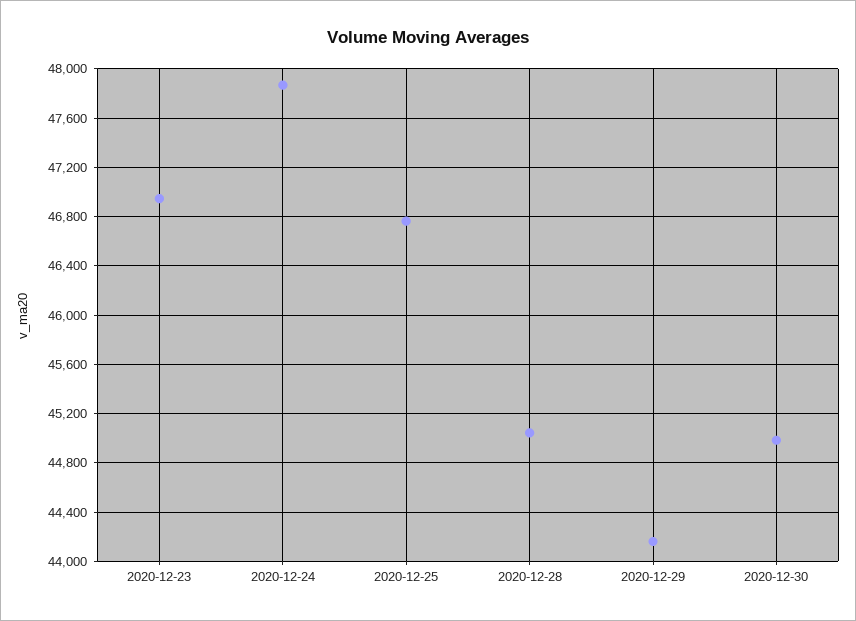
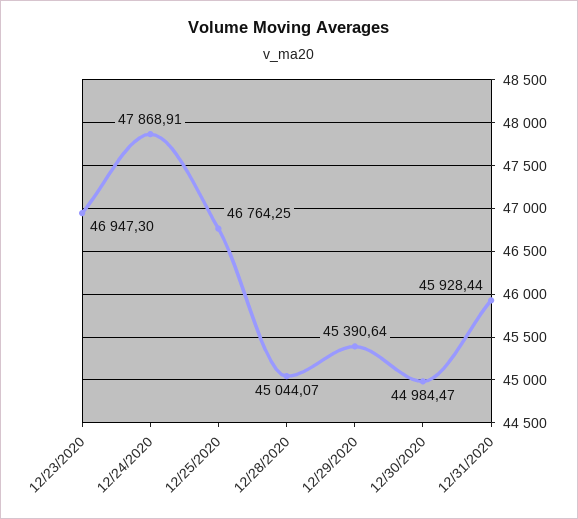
2020-12-29: 44150 -> 45390.64
12/31/2020: none -> 45928.44

